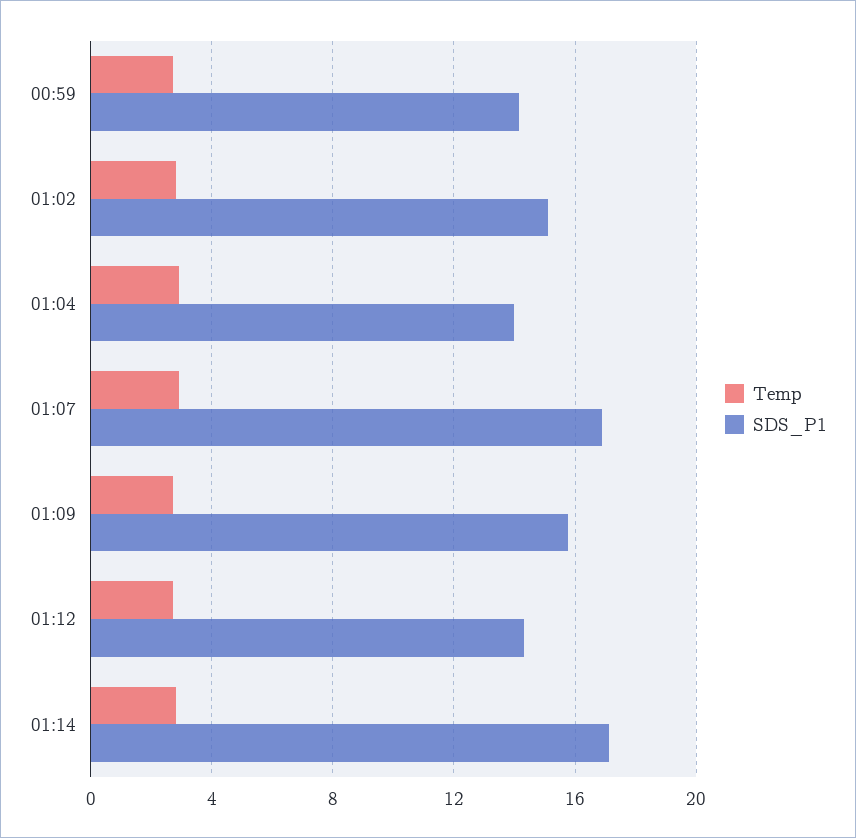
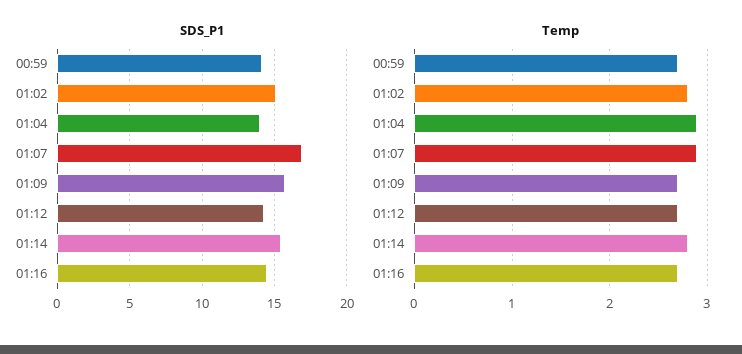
SDS_P1, 01:14: 17 -> 15.5
SDS_P1, 01:16: none -> 14.5
Temp, 01:16: none -> 2.7

